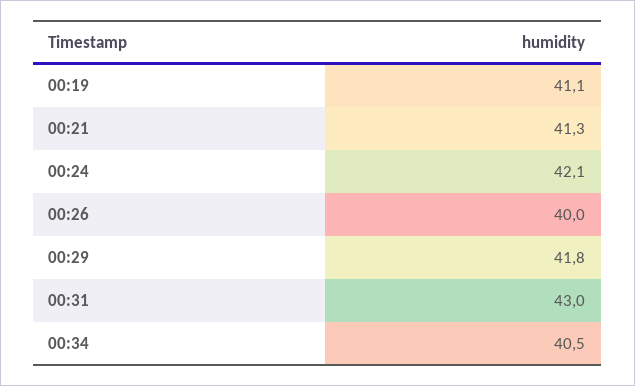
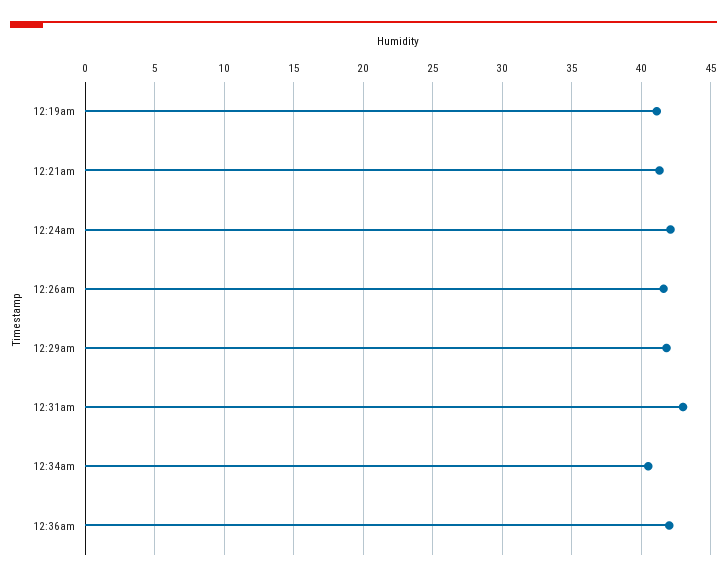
00:26: 40 -> 41.5
12:36am: none -> 42

